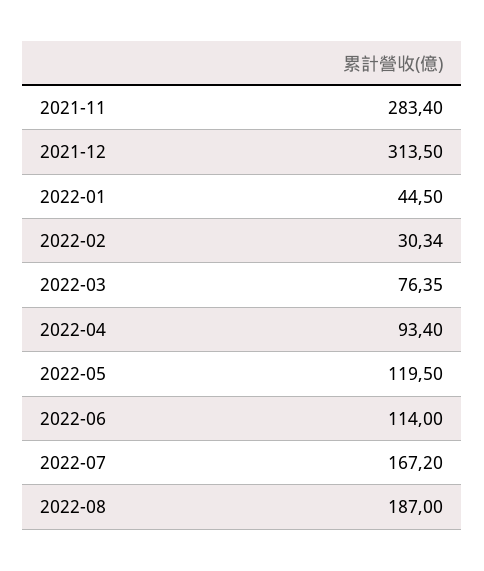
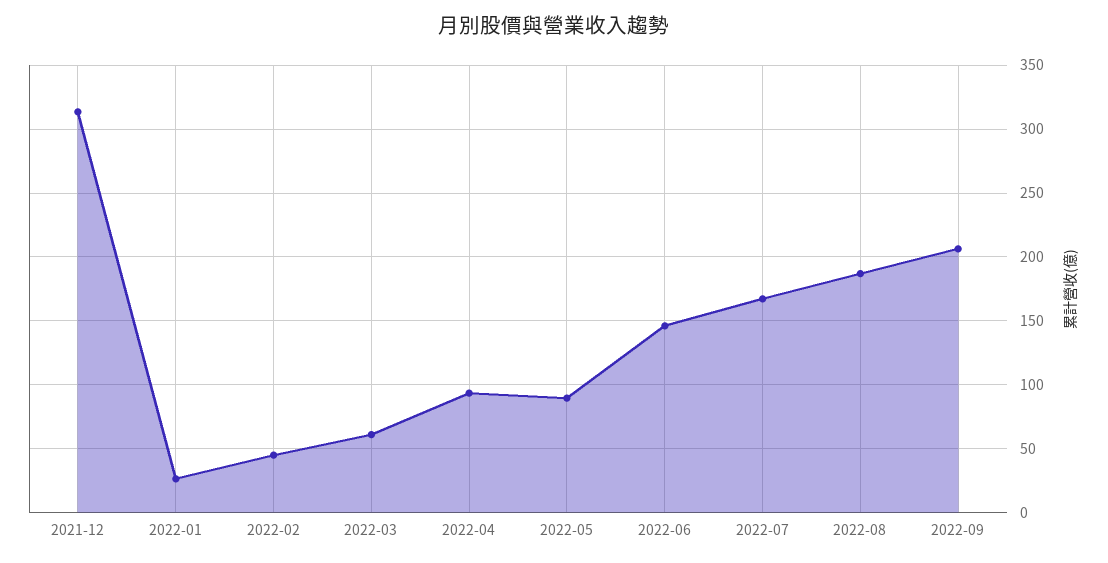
2021-11: 283.4 -> none
2022-01: 44.5 -> 25
2022-02: 30.34 -> 45
2022-03: 76.35 -> 60
2022-05: 119.5 -> 90
2022-06: 114 -> 145
2022-09: none -> 205

